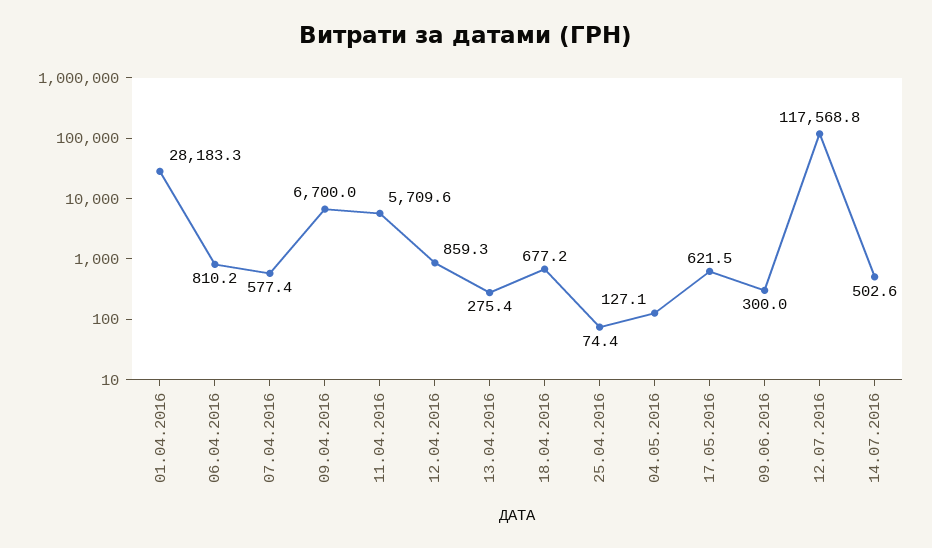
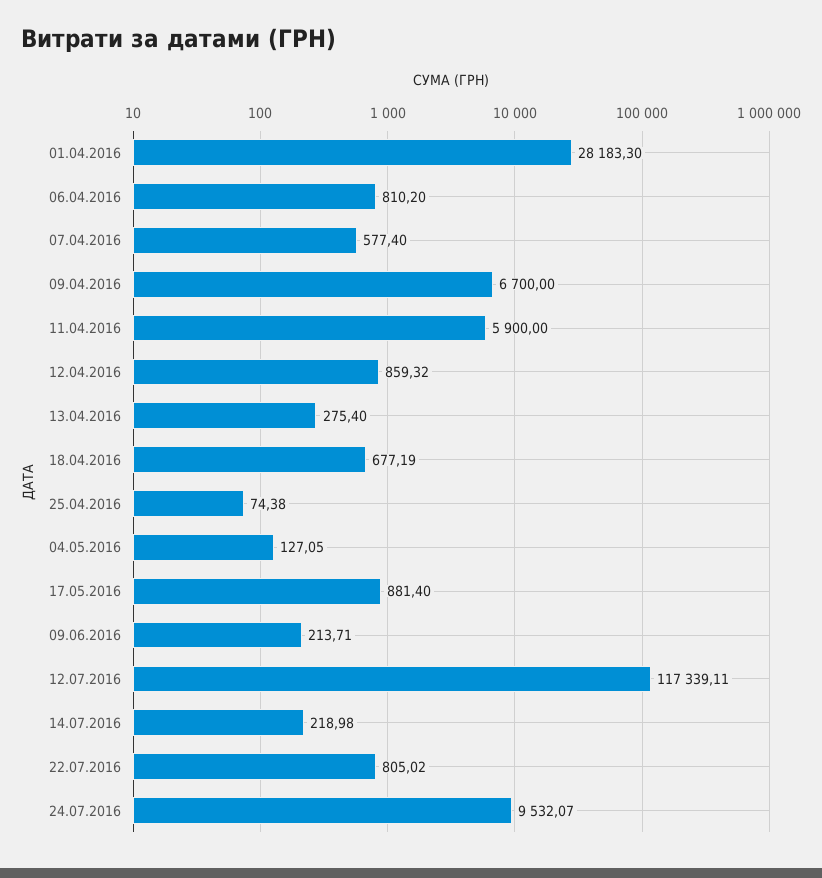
11.04.2016: 5709.6 -> 5900
17.05.2016: 621.5 -> 881.4
09.06.2016: 300 -> 213.71
12.07.2016: 117568.8 -> 117339.11
14.07.2016: 502.6 -> 218.98
22.07.2016: none -> 805.02
24.07.2016: none -> 9532.07

